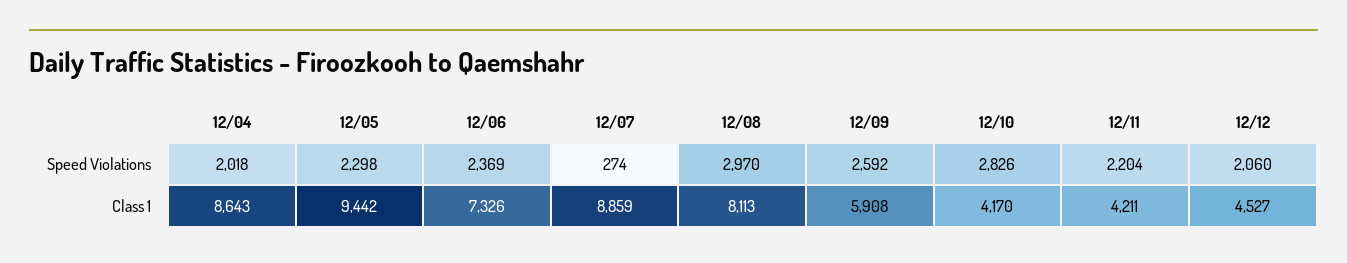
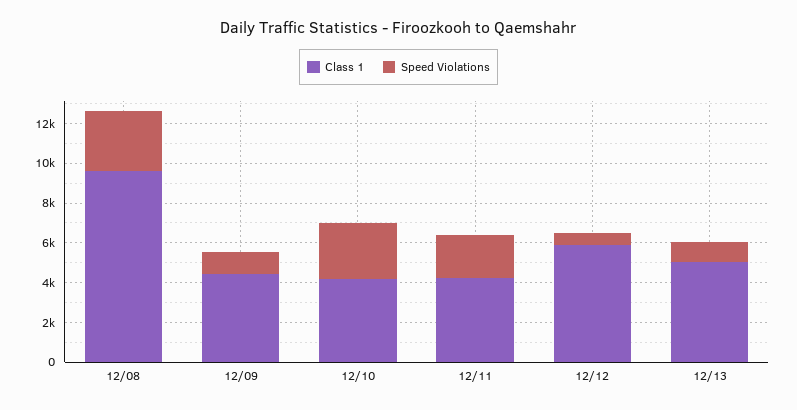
Speed Violations, 12/04: 2018 -> none
Speed Violations, 12/05: 2298 -> none
Speed Violations, 12/06: 2369 -> none
Speed Violations, 12/07: 274 -> none
Speed Violations, 12/09: 2592 -> 1000
Speed Violations, 12/12: 2060 -> 500
Class 1, 12/04: 8643 -> none
Class 1, 12/05: 9442 -> none
Class 1, 12/06: 7326 -> none
Class 1, 12/07: 8859 -> none
Class 1, 12/08: 8113 -> 9500
Class 1, 12/09: 5908 -> 4500
Class 1, 12/12: 4527 -> 6000
Class 1, 12/13: none -> 5000
Speed Violations, 12/13: none -> 1000

